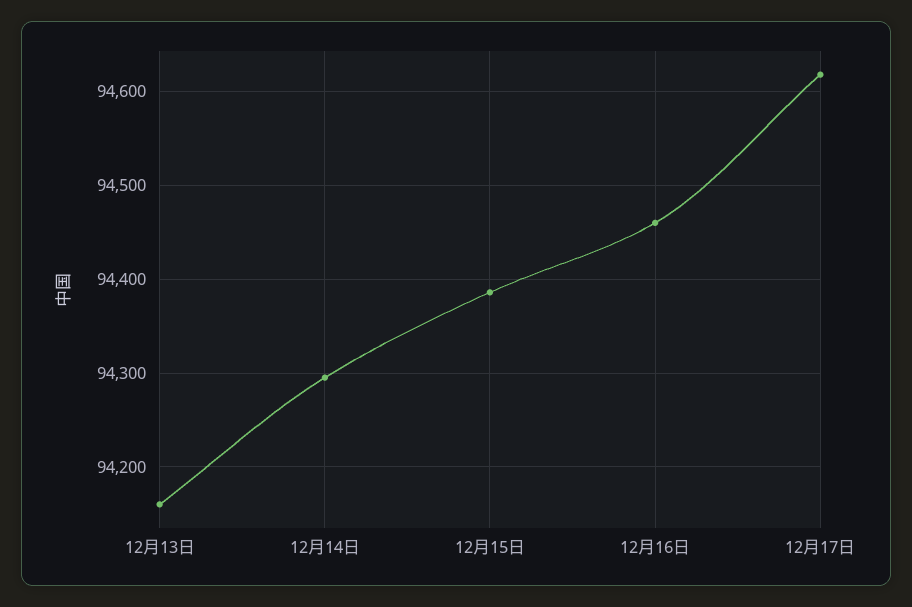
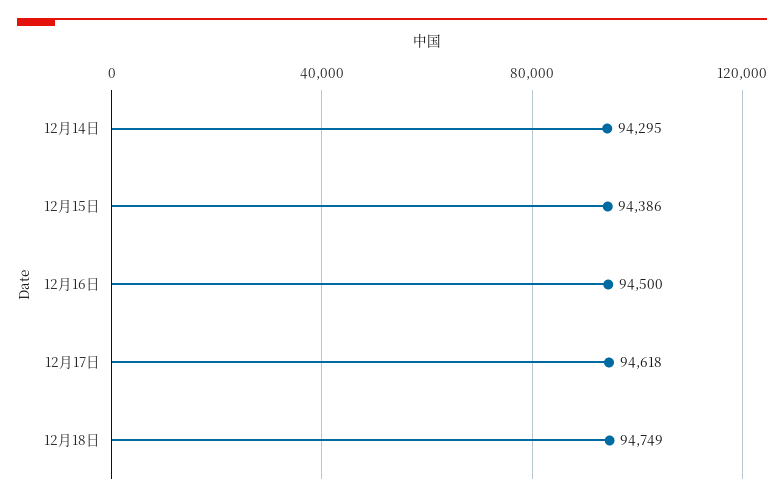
12月13日: 94160 -> none
12月16日: 94460 -> 94500
12月18日: none -> 94749

